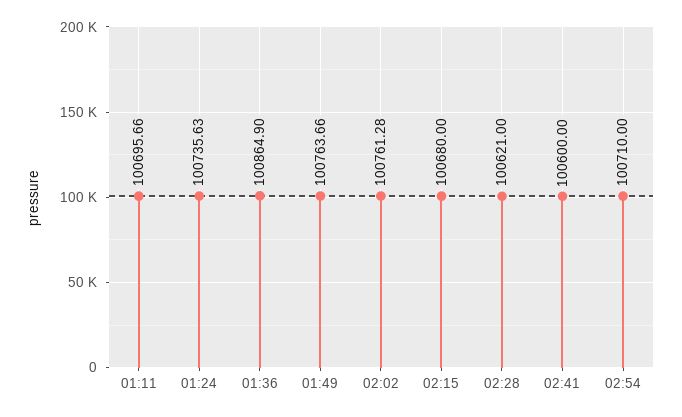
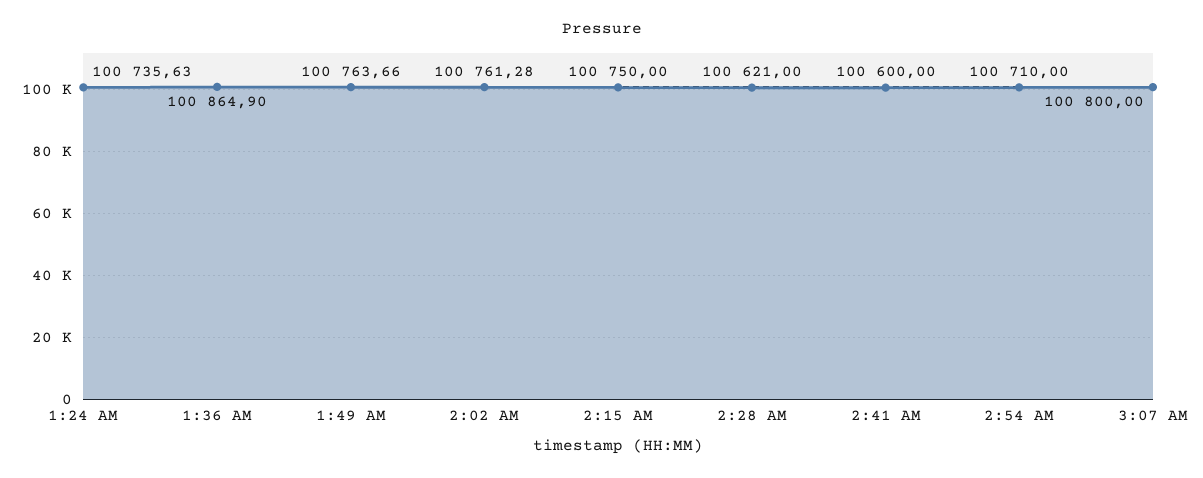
01:11: 100695.66 -> none
02:15: 100680 -> 100750
3:07 AM: none -> 100800

